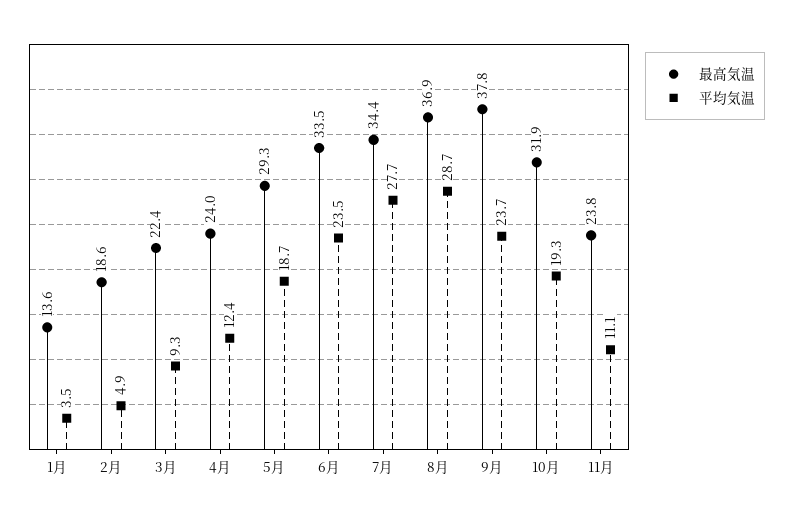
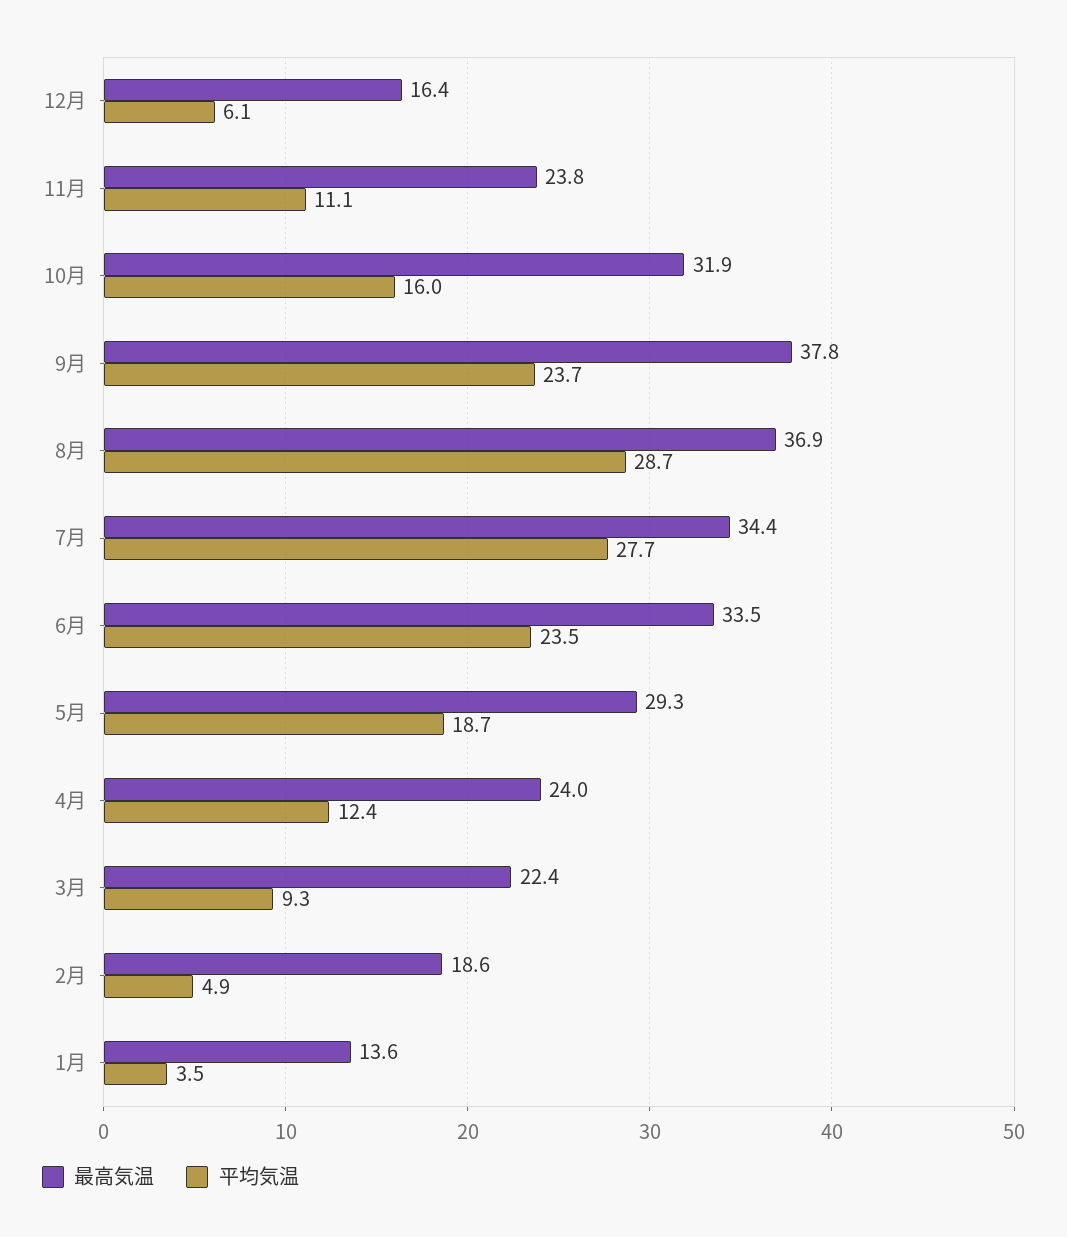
平均気温, 10月: 19.3 -> 16
最高気温, 12月: none -> 16.4
平均気温, 12月: none -> 6.1

